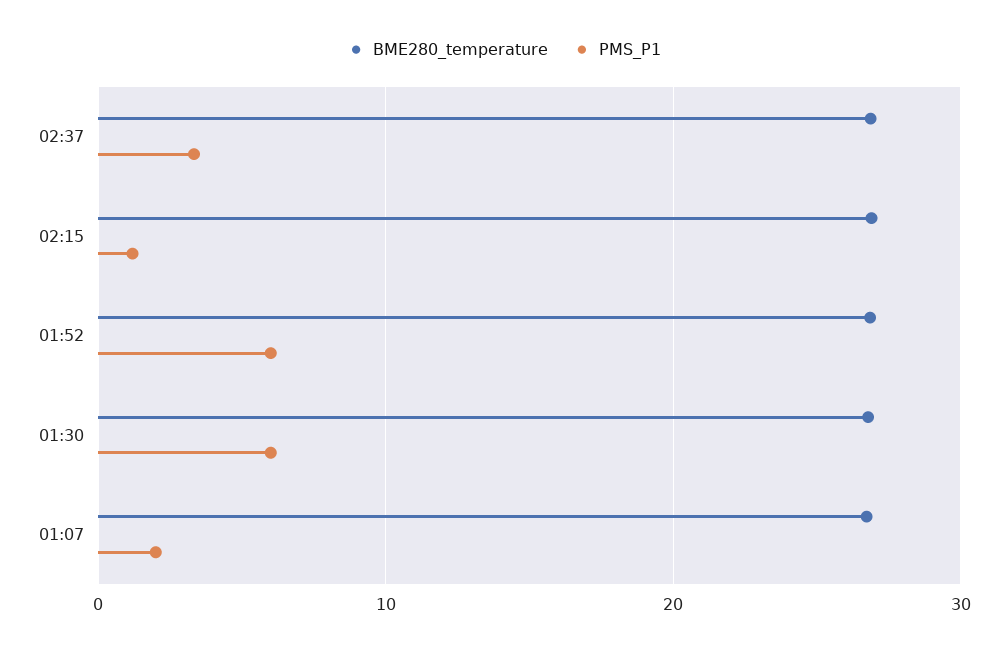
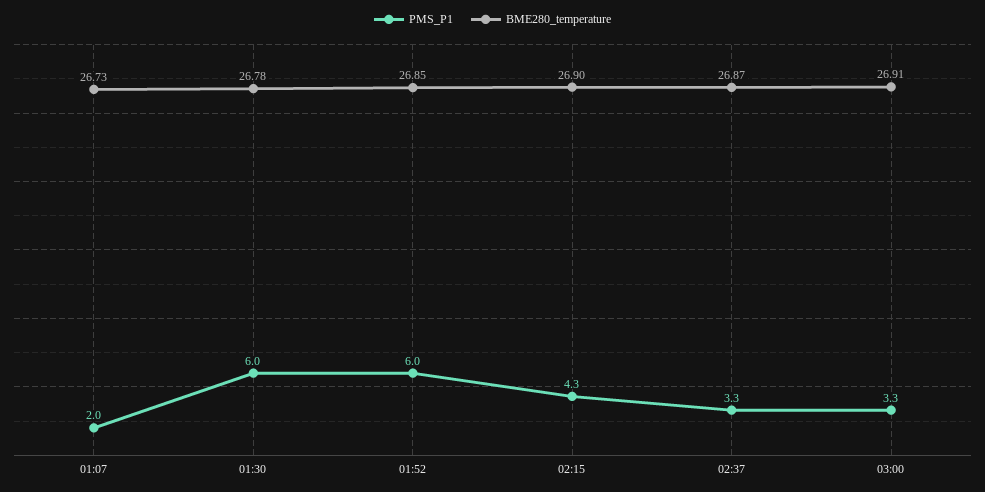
PMS_P1, 02:15: 1 -> 4.3
PMS_P1, 03:00: none -> 3.3
BME280_temperature, 03:00: none -> 26.91

